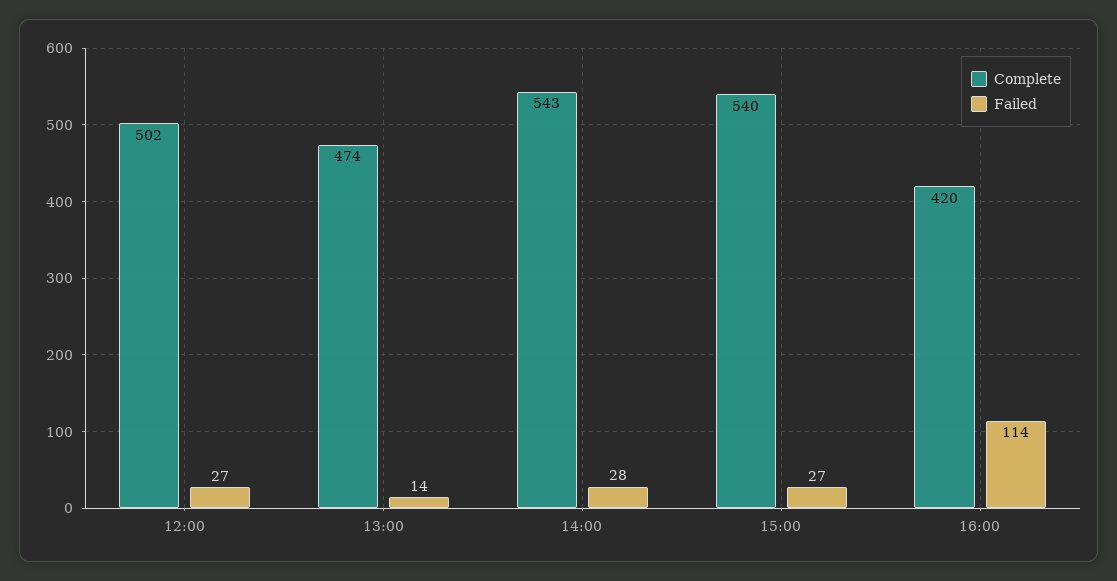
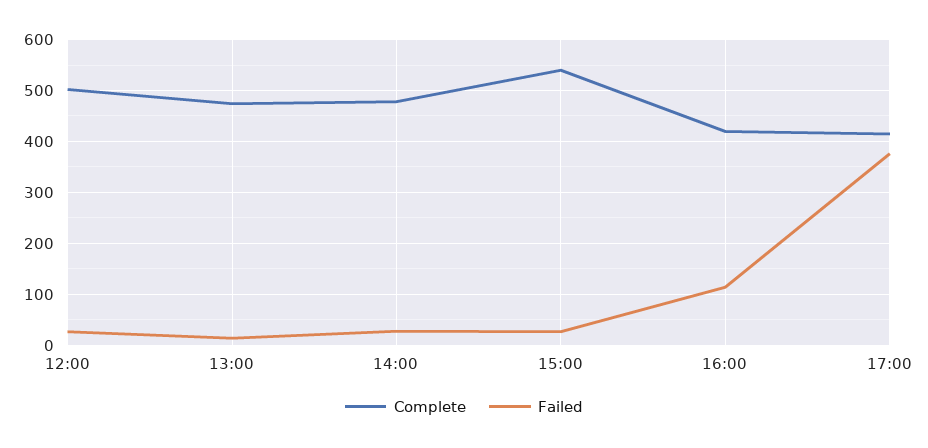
Complete, 14:00: 543 -> 480
Complete, 17:00: none -> 420
Failed, 17:00: none -> 380

